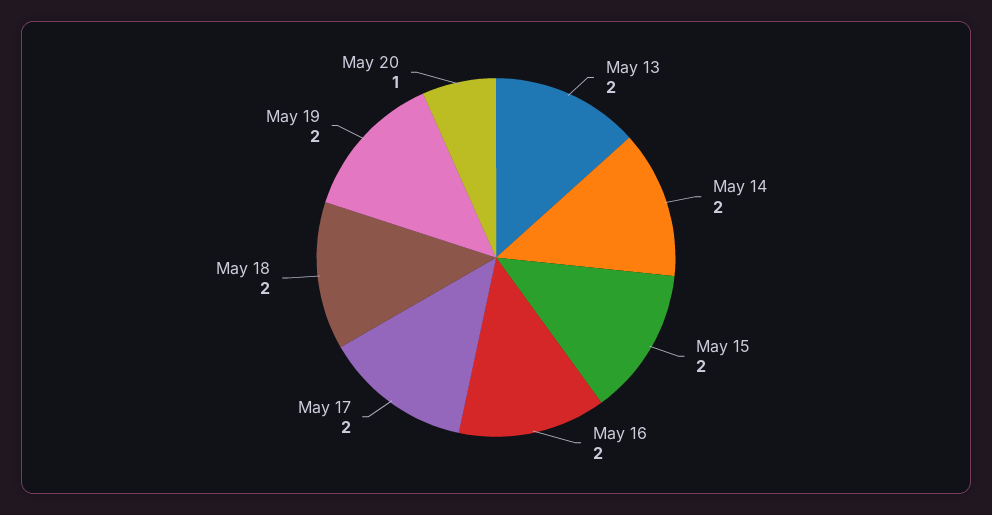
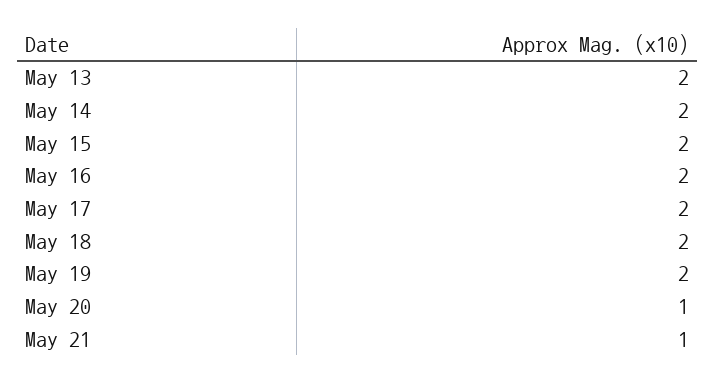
May 21: none -> 1

